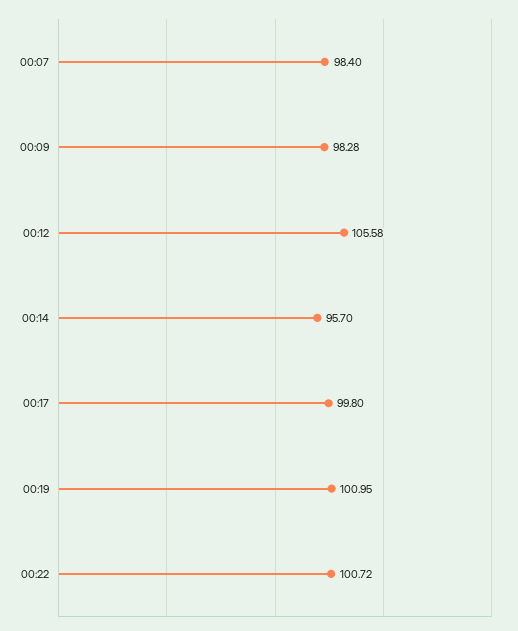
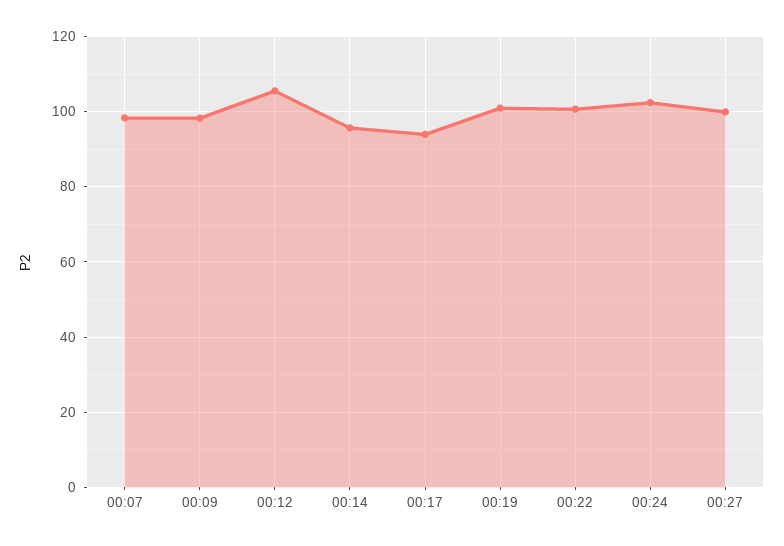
00:17: 99.8 -> 94
00:24: none -> 102
00:27: none -> 100

